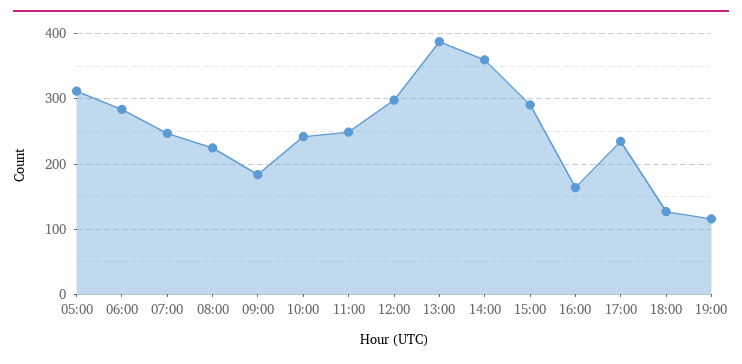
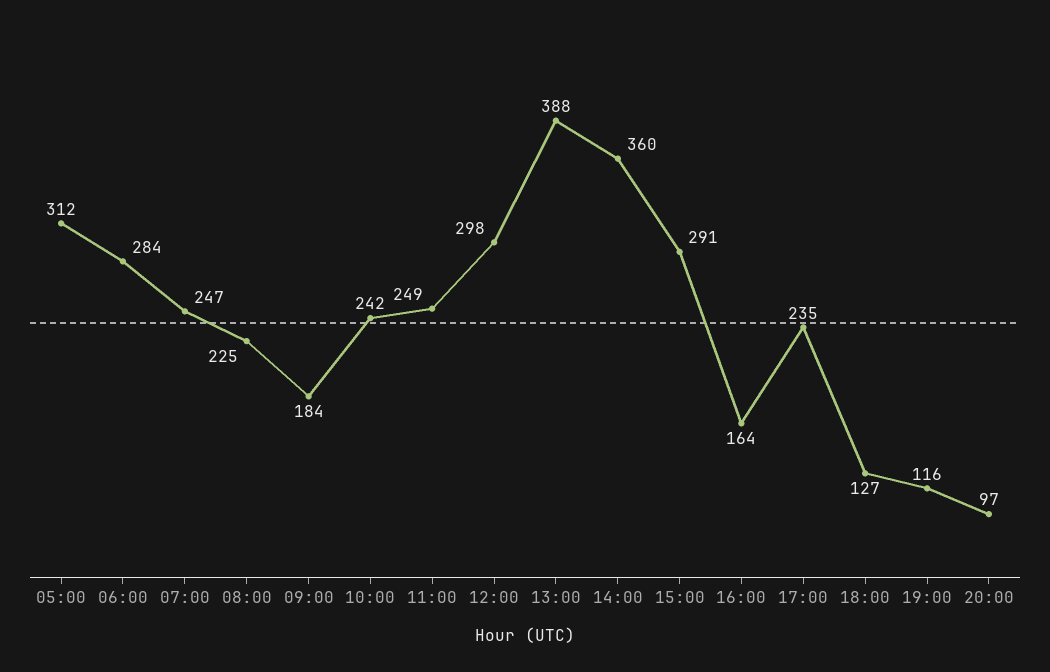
20:00: none -> 97

